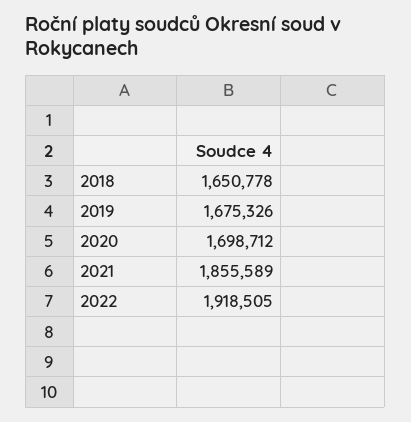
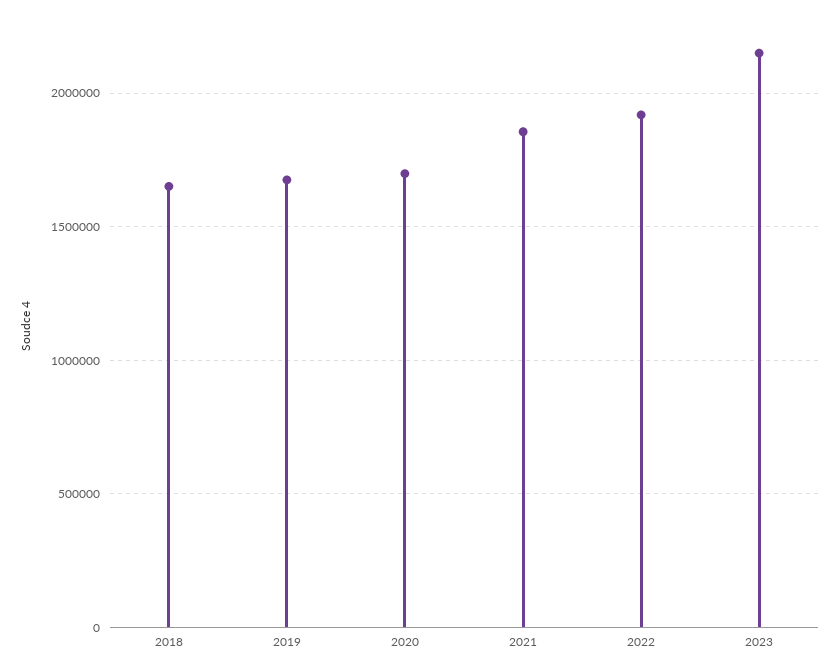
2023: none -> 2150000

